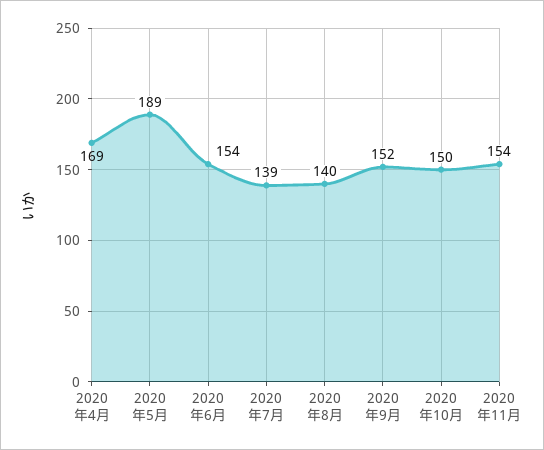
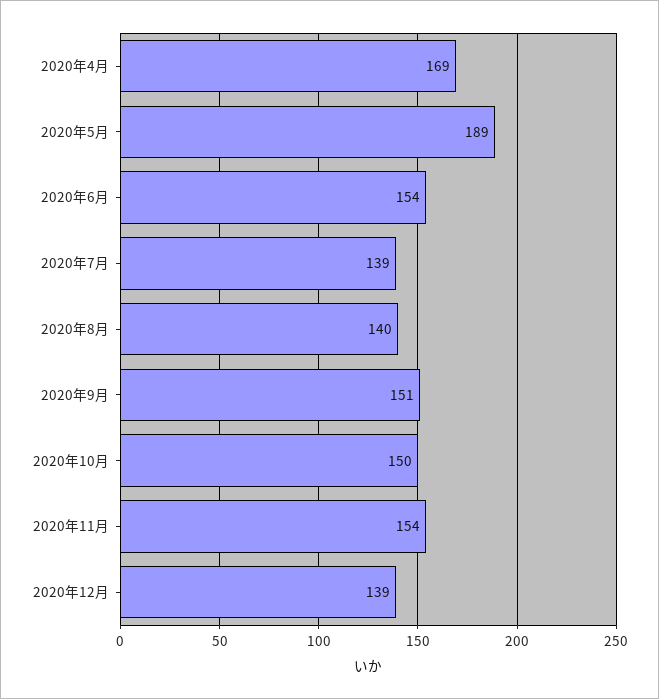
2020年9月: 152 -> 151
2020年12月: none -> 139

